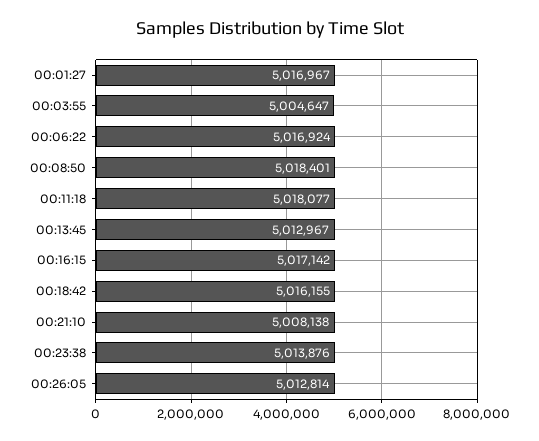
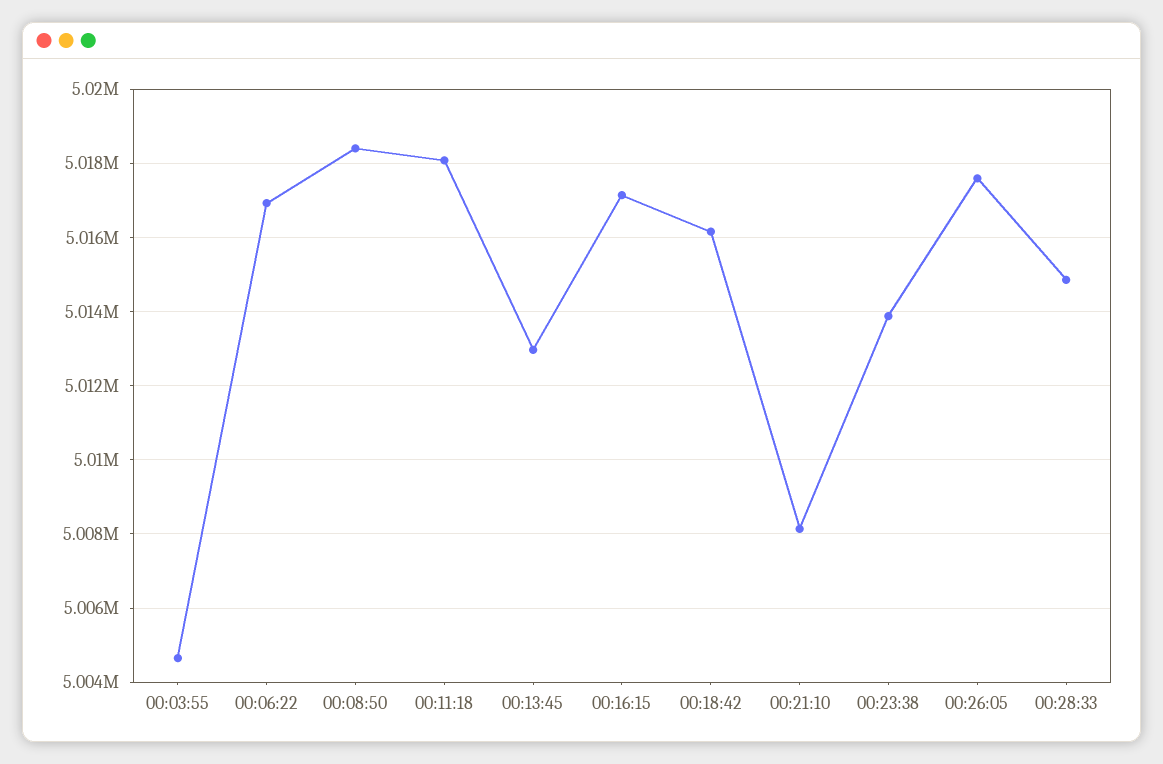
00:01:27: 5016967 -> none
00:26:05: 5012814 -> 5017600
00:28:33: none -> 5014800

